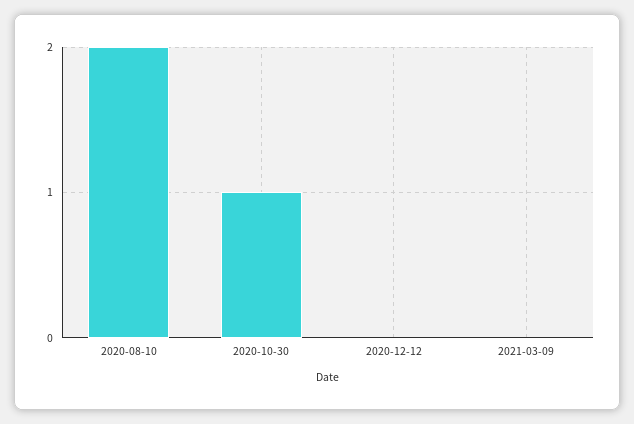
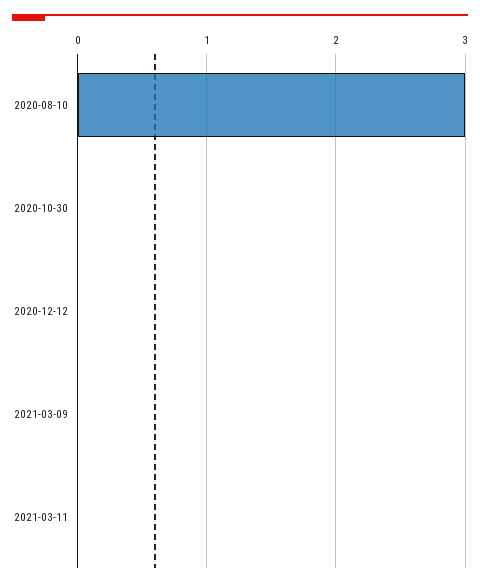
2020-08-10: 2 -> 3
2020-10-30: 1 -> 0
2021-03-11: none -> 0

